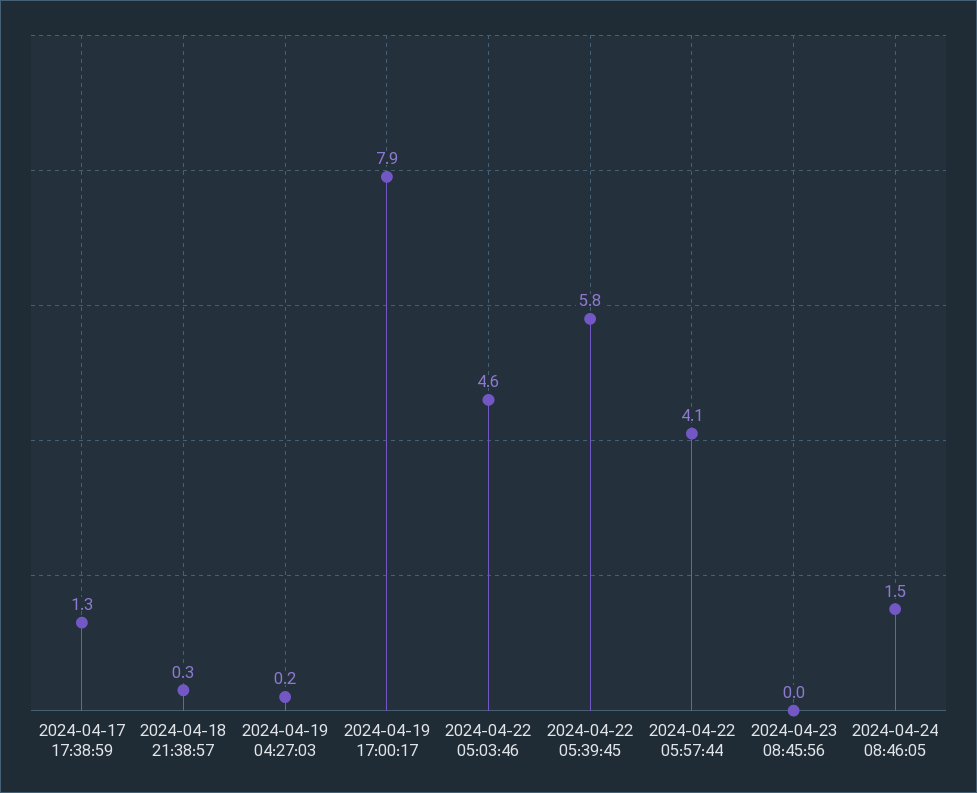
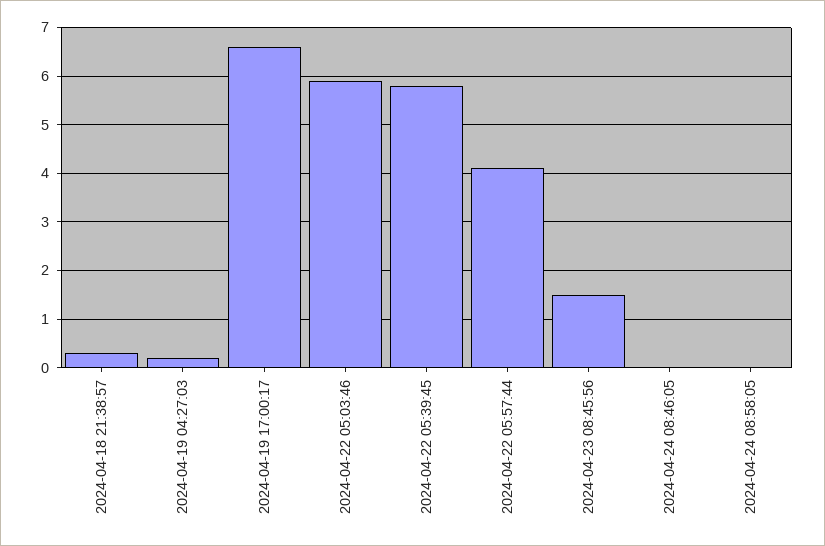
2024-04-17 17:38:59: 1.3 -> none
2024-04-19 17:00:17: 7.9 -> 6.5
2024-04-22 05:03:46: 4.6 -> 6
2024-04-23 08:45:56: 0 -> 1.5
2024-04-24 08:46:05: 1.5 -> 0
2024-04-24 08:58:05: none -> 0

